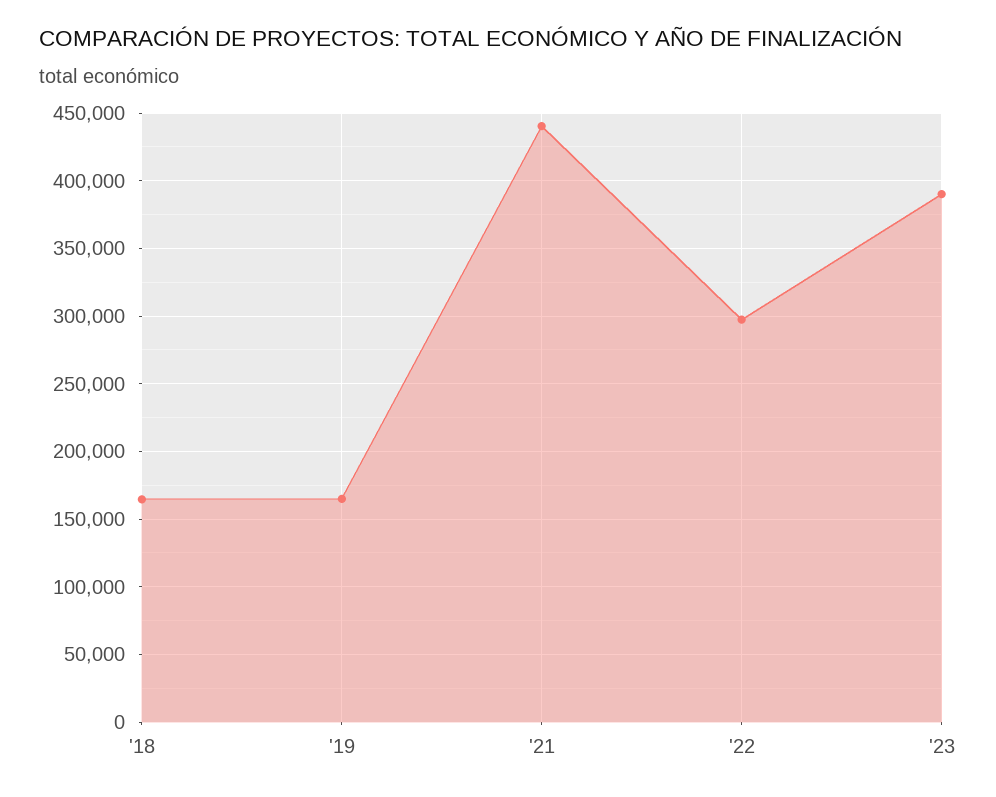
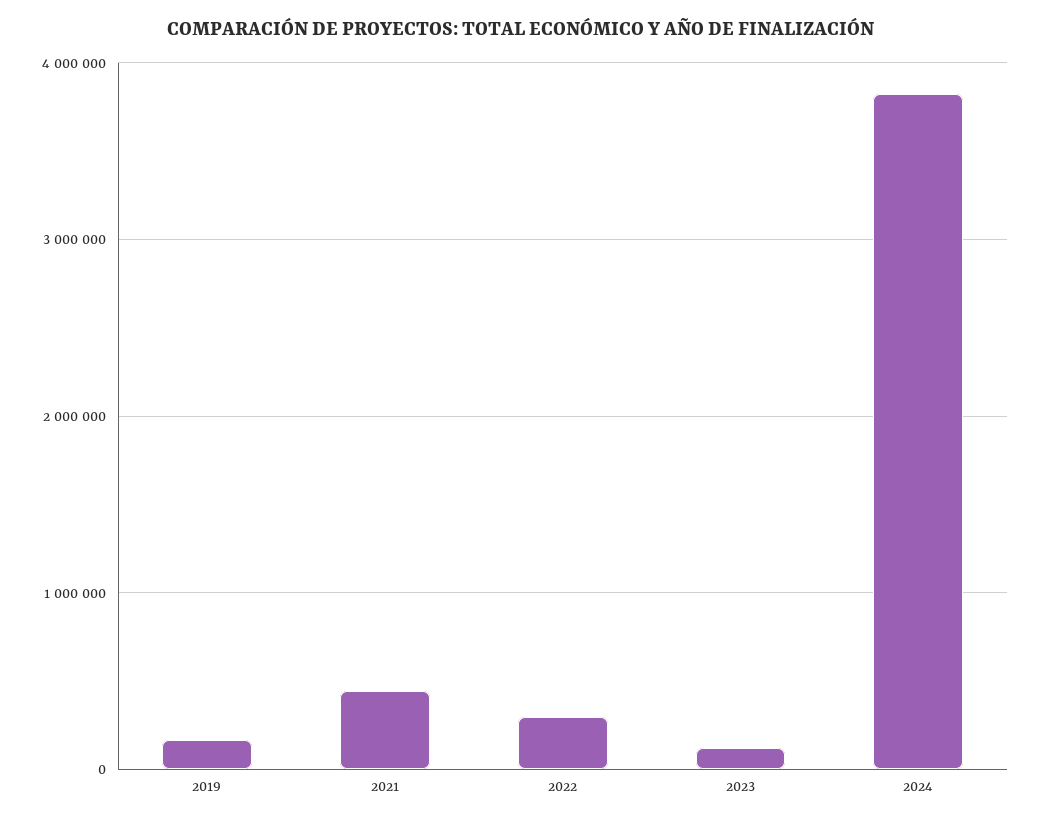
'18: 165000 -> none
'23: 390000 -> 100000
2024: none -> 3800000

